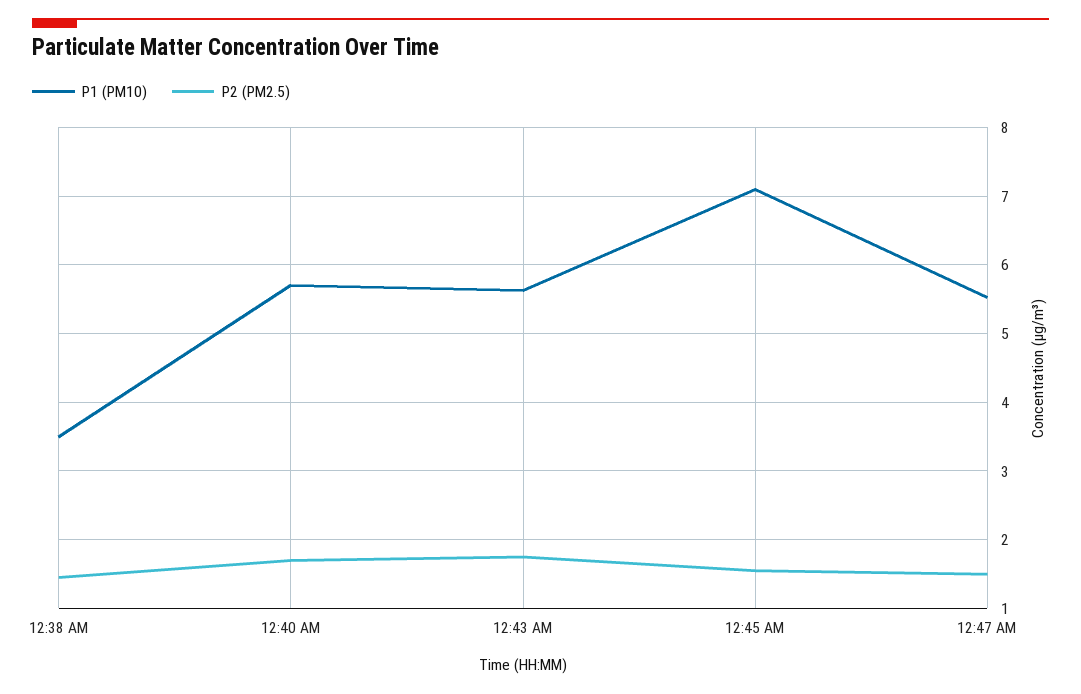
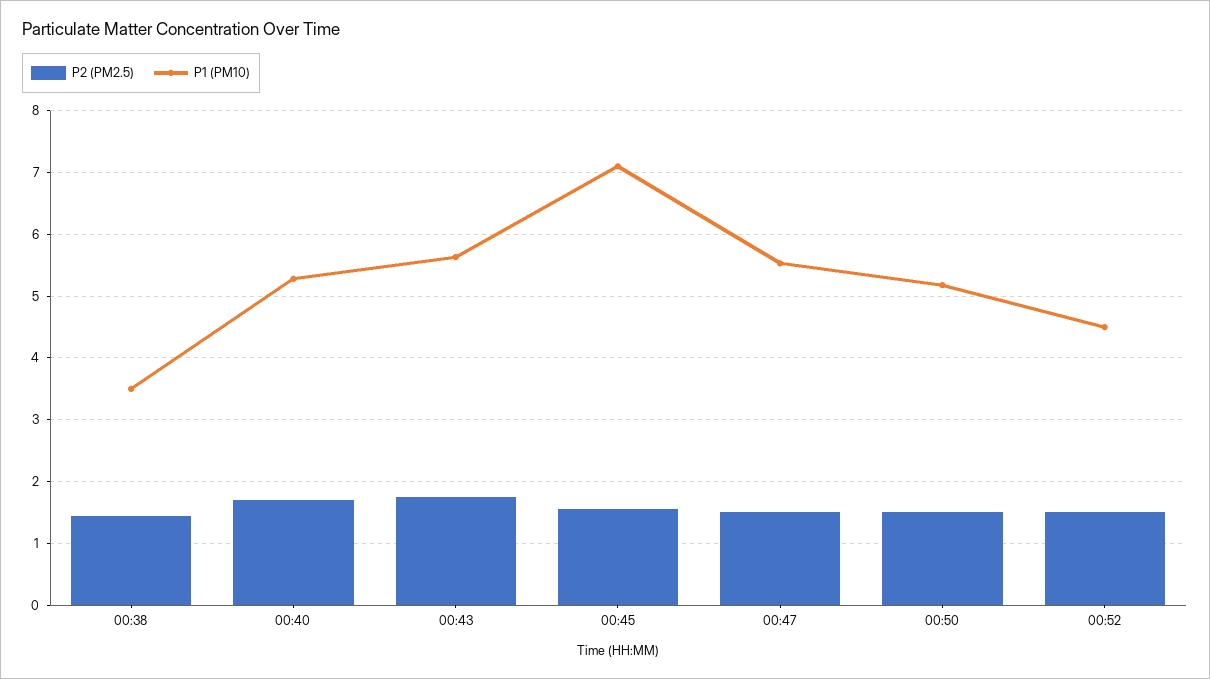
P1 (PM10), 12:40 AM: 5.7 -> 5.3
P2 (PM2.5), 00:50: none -> 1.5
P1 (PM10), 00:50: none -> 5.2
P2 (PM2.5), 00:52: none -> 1.5
P1 (PM10), 00:52: none -> 4.5

